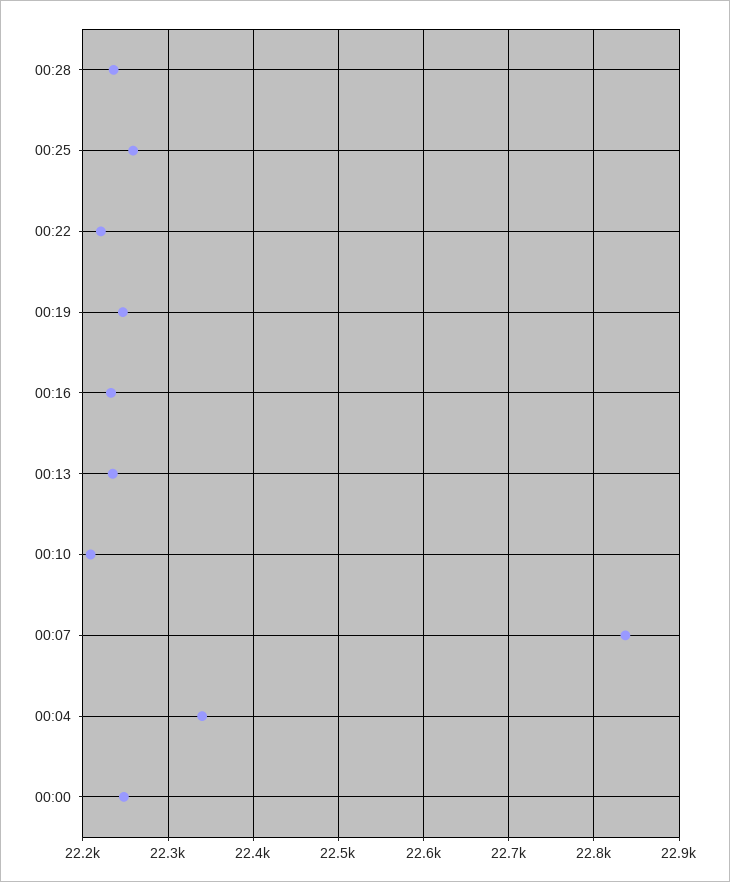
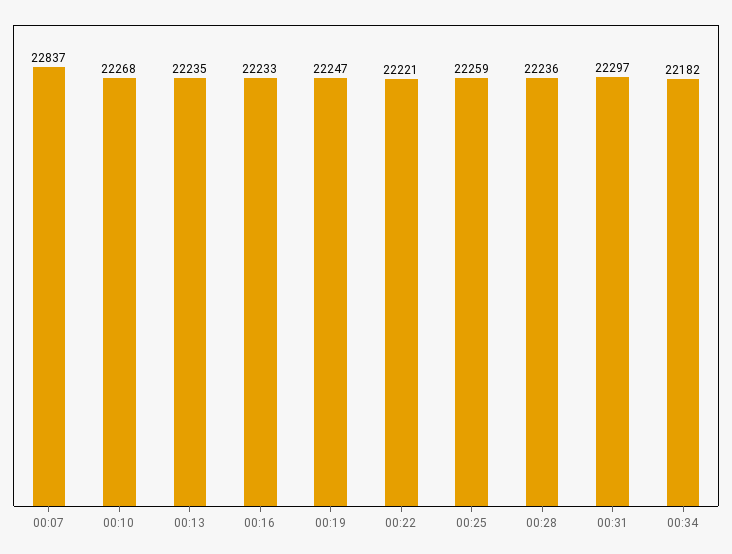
00:10: 22210 -> 22268
00:04: 22340 -> none
00:00: 22250 -> none
00:31: none -> 22297
00:34: none -> 22182

